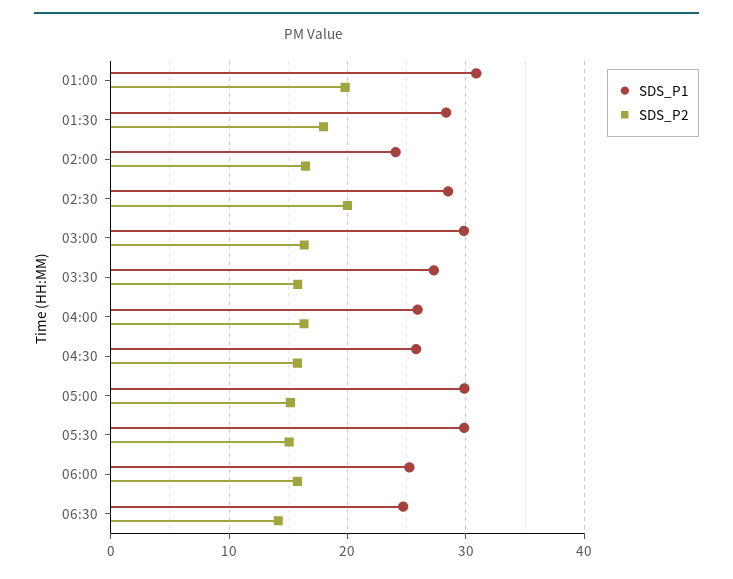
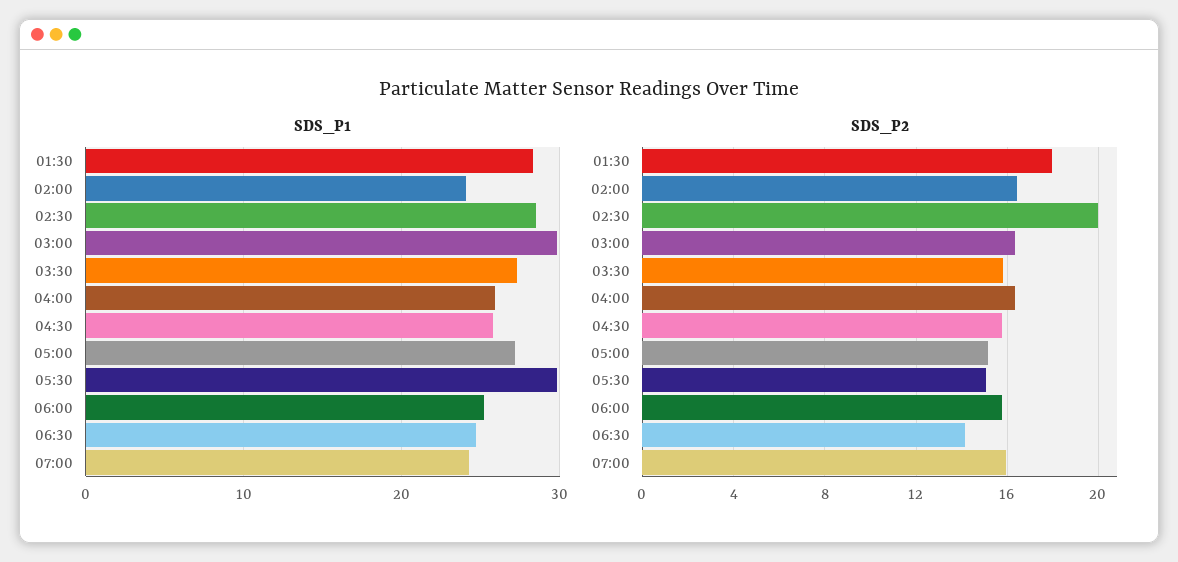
SDS_P1, 01:00: 31 -> none
SDS_P2, 01:00: 20 -> none
SDS_P1, 05:00: 30 -> 27
SDS_P1, 07:00: none -> 24
SDS_P2, 07:00: none -> 16

